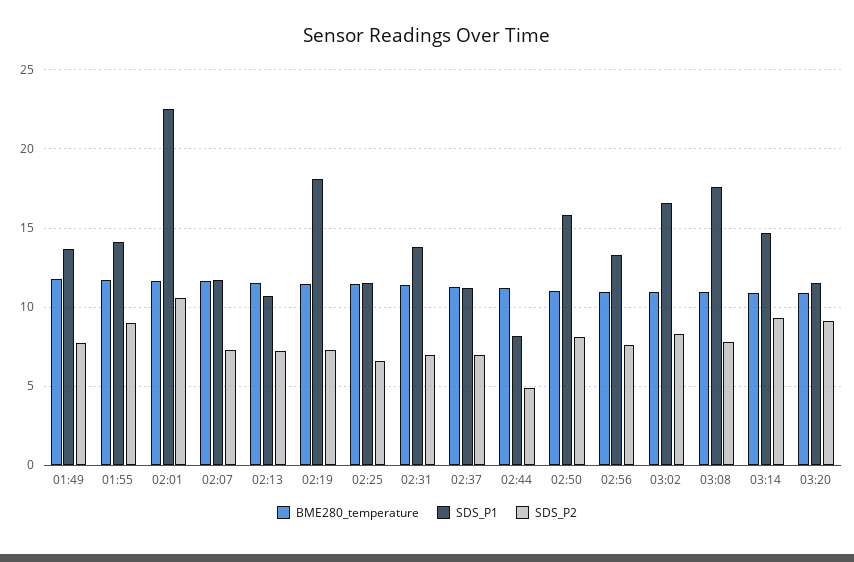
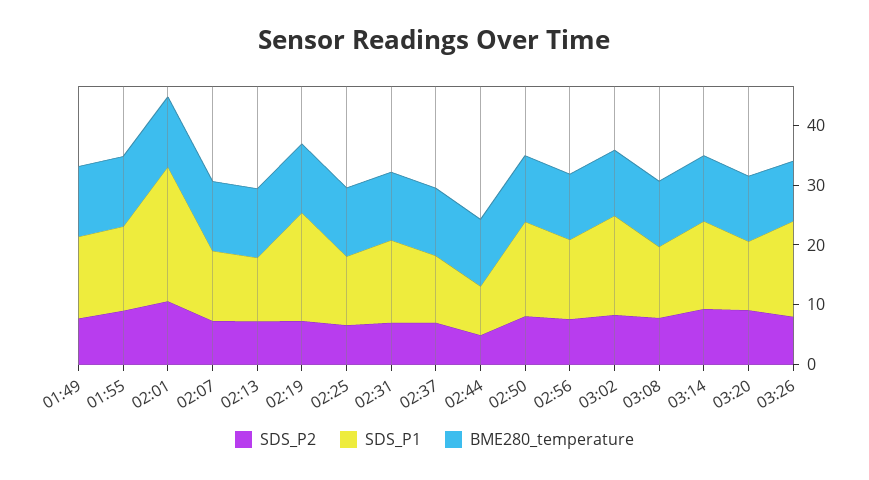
SDS_P1, 03:08: 17.5 -> 12
SDS_P2, 03:26: none -> 8
SDS_P1, 03:26: none -> 16
BME280_temperature, 03:26: none -> 10

